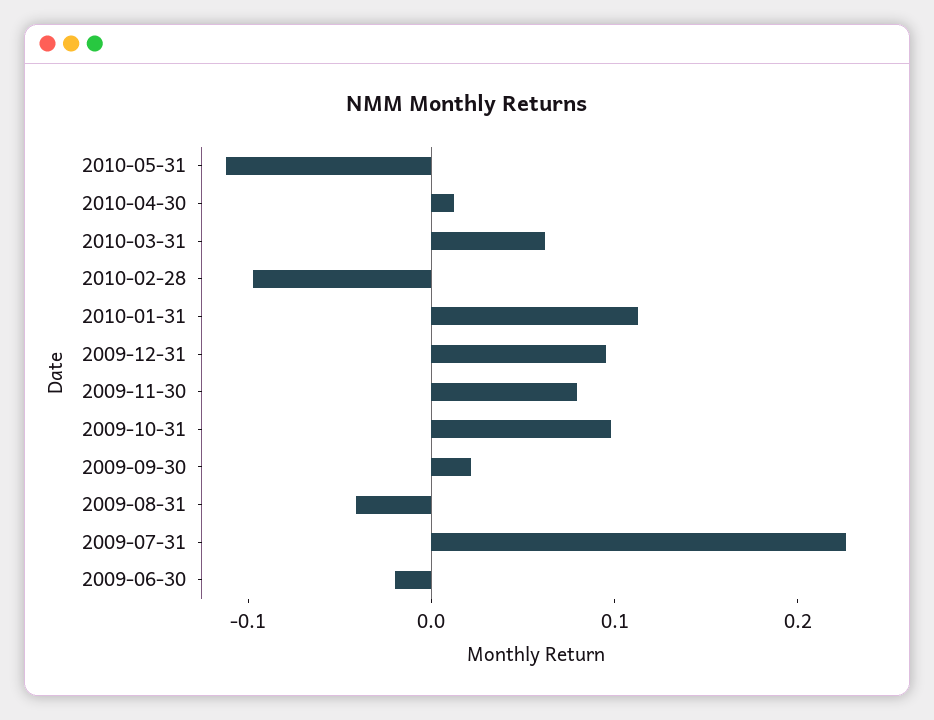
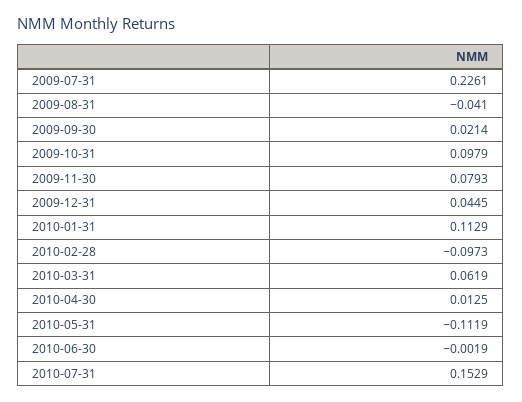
2009-12-31: 0.1 -> 0.0445
2009-06-30: -0.02 -> none
2010-06-30: none -> -0.0019
2010-07-31: none -> 0.1529

